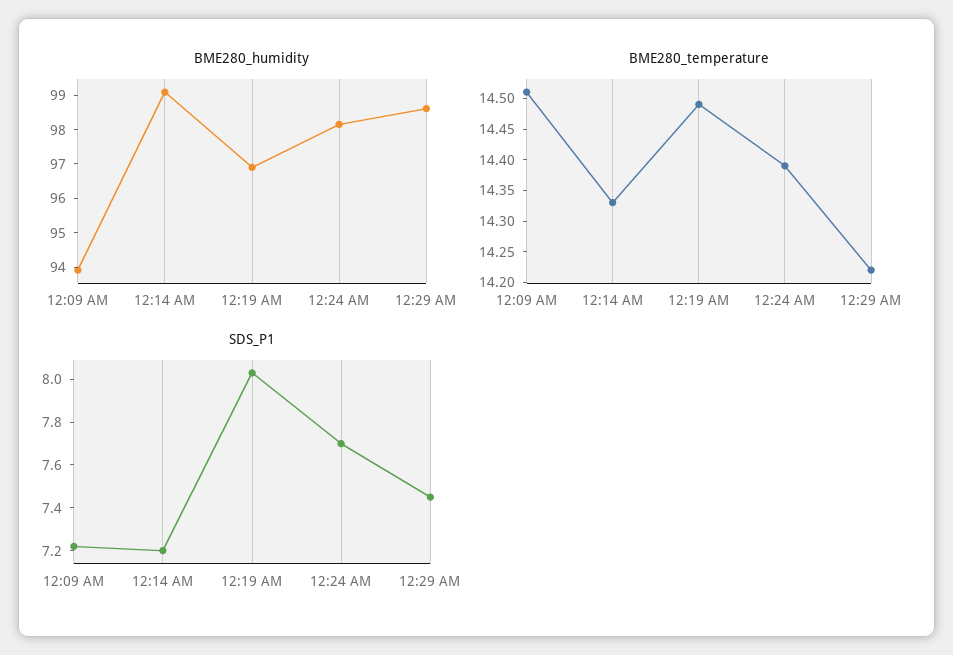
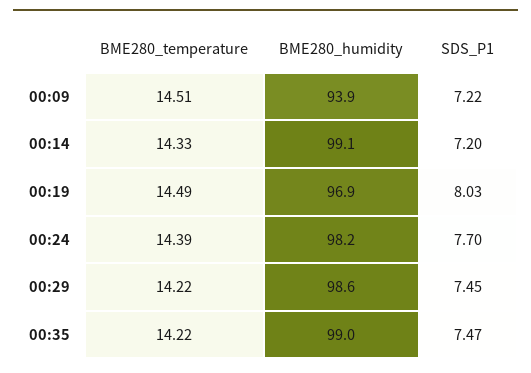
BME280_temperature, 00:35: none -> 14.22
BME280_humidity, 00:35: none -> 99
SDS_P1, 00:35: none -> 7.47

